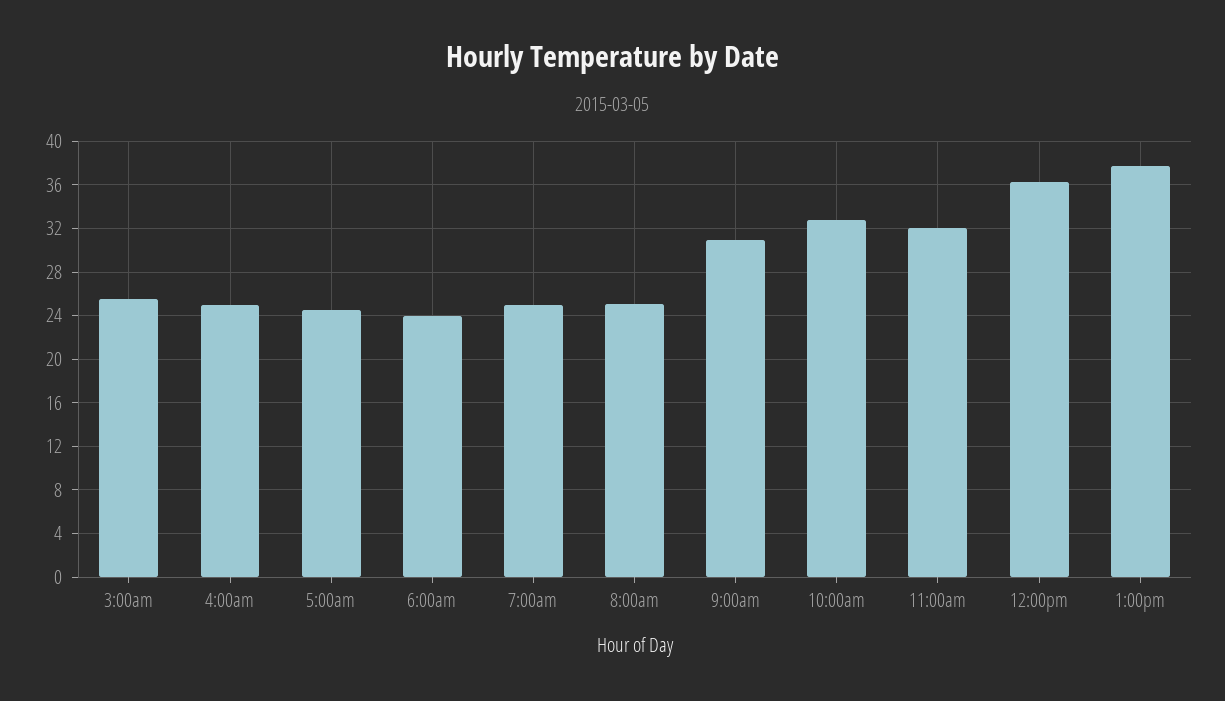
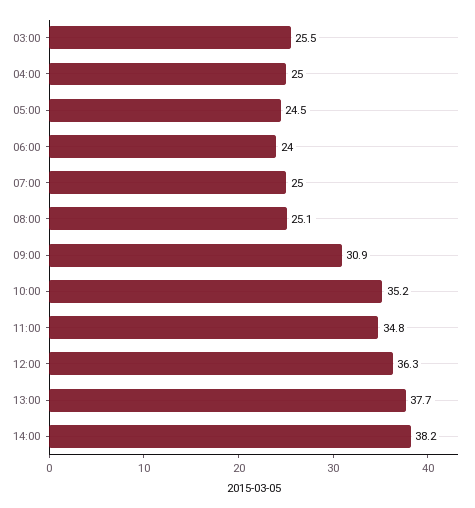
10:00am: 33 -> 35.2
11:00am: 32 -> 34.8
14:00: none -> 38.2

